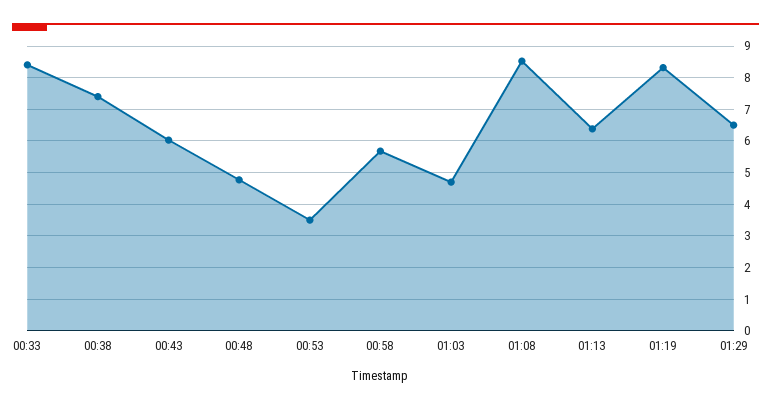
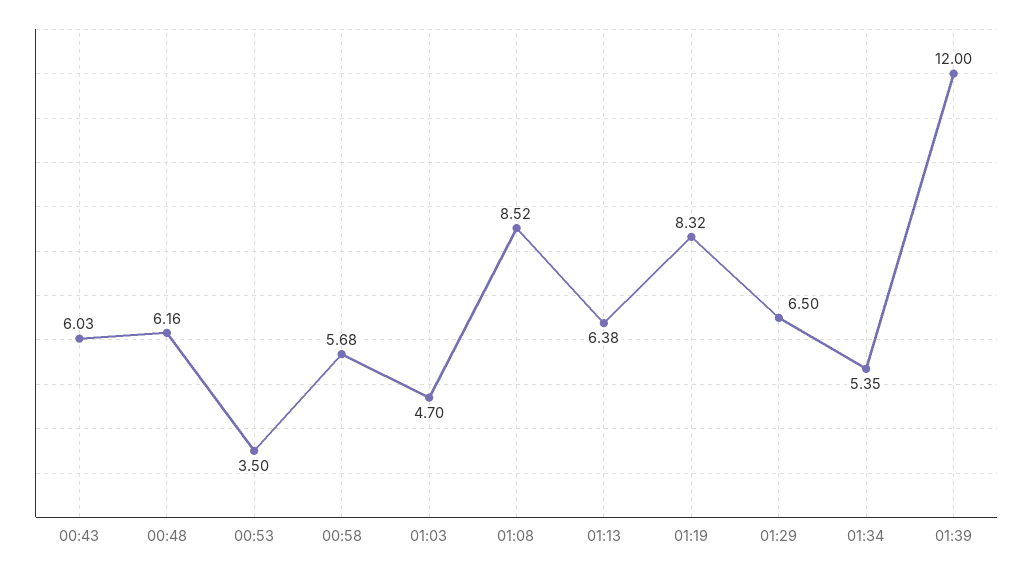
00:33: 8.4 -> none
00:38: 7.4 -> none
00:48: 4.8 -> 6.16
01:34: none -> 5.35
01:39: none -> 12

